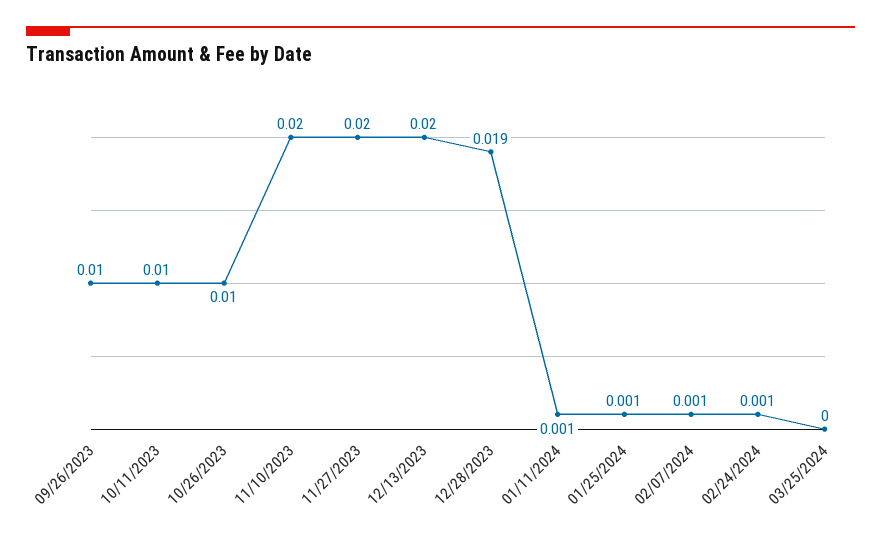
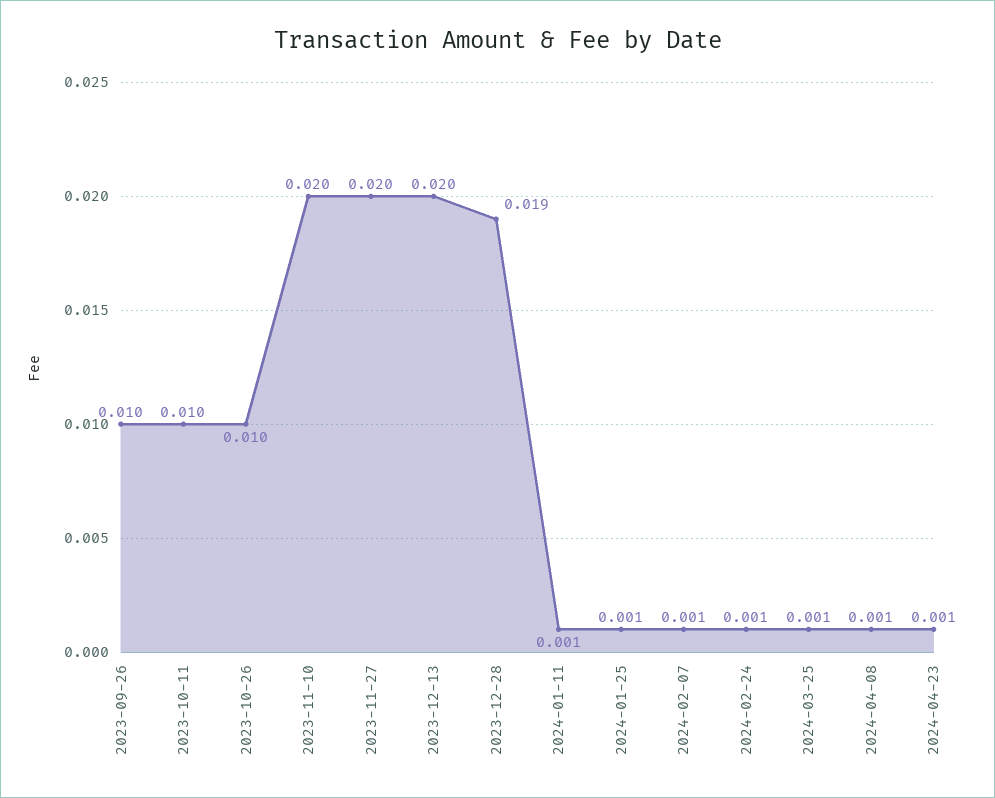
03/25/2024: 0 -> 0.001
2024-04-08: none -> 0.001
2024-04-23: none -> 0.001

